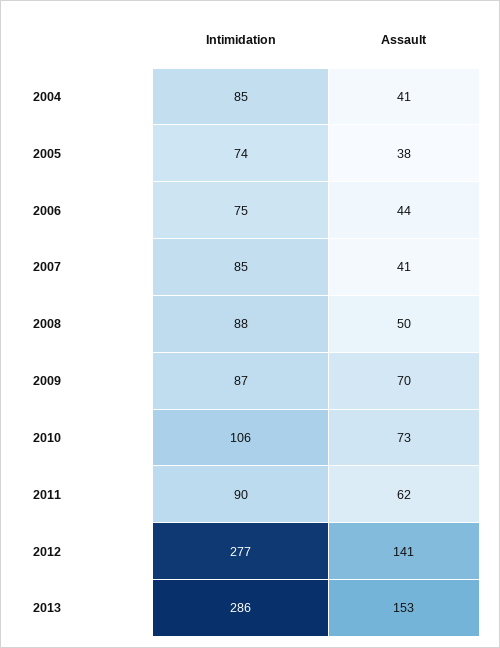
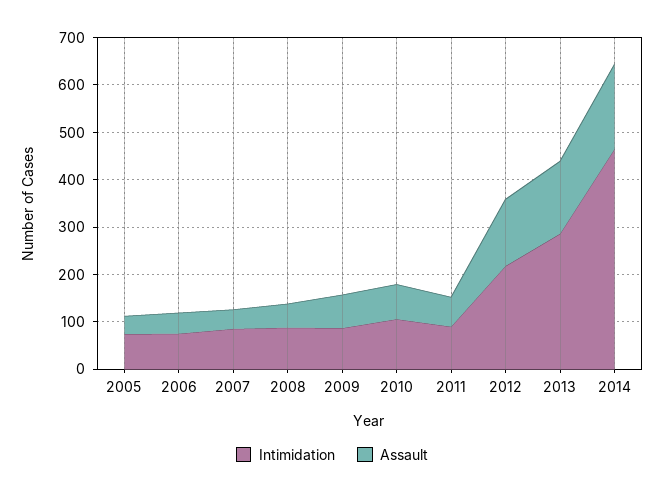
Intimidation, 2004: 85 -> none
Assault, 2004: 41 -> none
Intimidation, 2012: 277 -> 220
Intimidation, 2014: none -> 460
Assault, 2014: none -> 180

